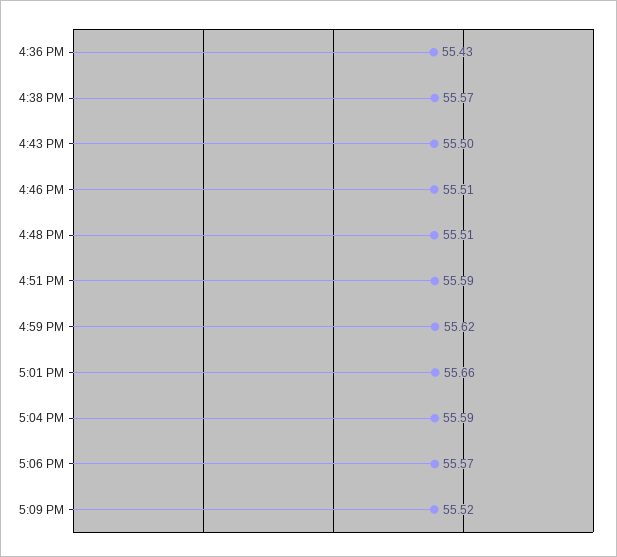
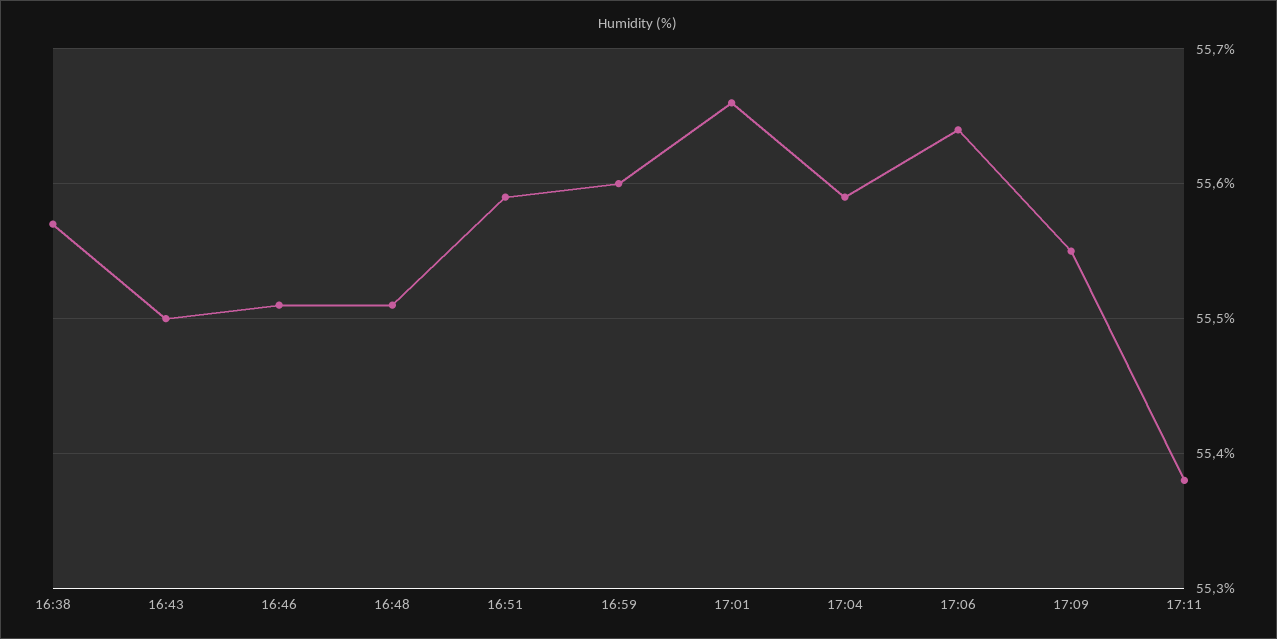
4:36 PM: 55.43 -> none
4:59 PM: 55.62 -> 55.6
5:06 PM: 55.57 -> 55.64
5:09 PM: 55.52 -> 55.55
17:11: none -> 55.38

